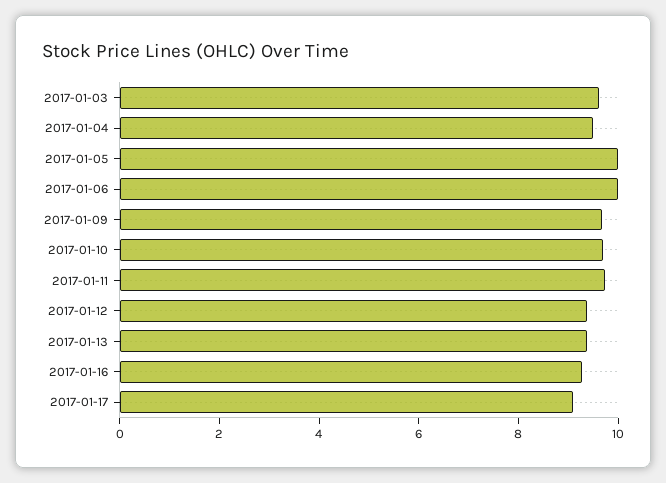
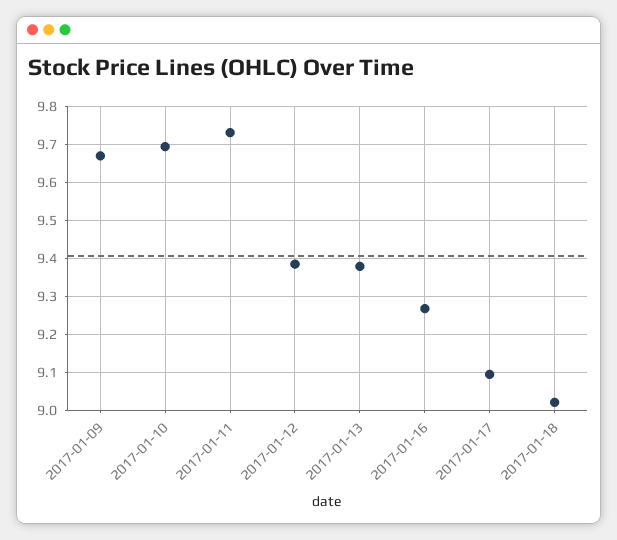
2017-01-03: 9.5 -> none
2017-01-04: 9.5 -> none
2017-01-05: 10 -> none
2017-01-06: 10 -> none
2017-01-18: none -> 9.02

